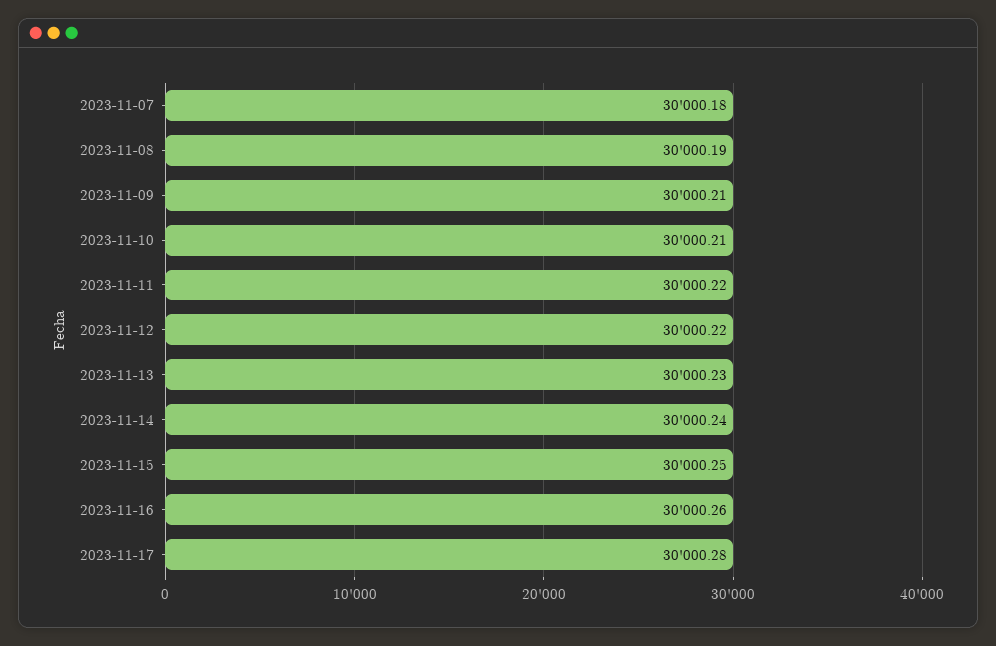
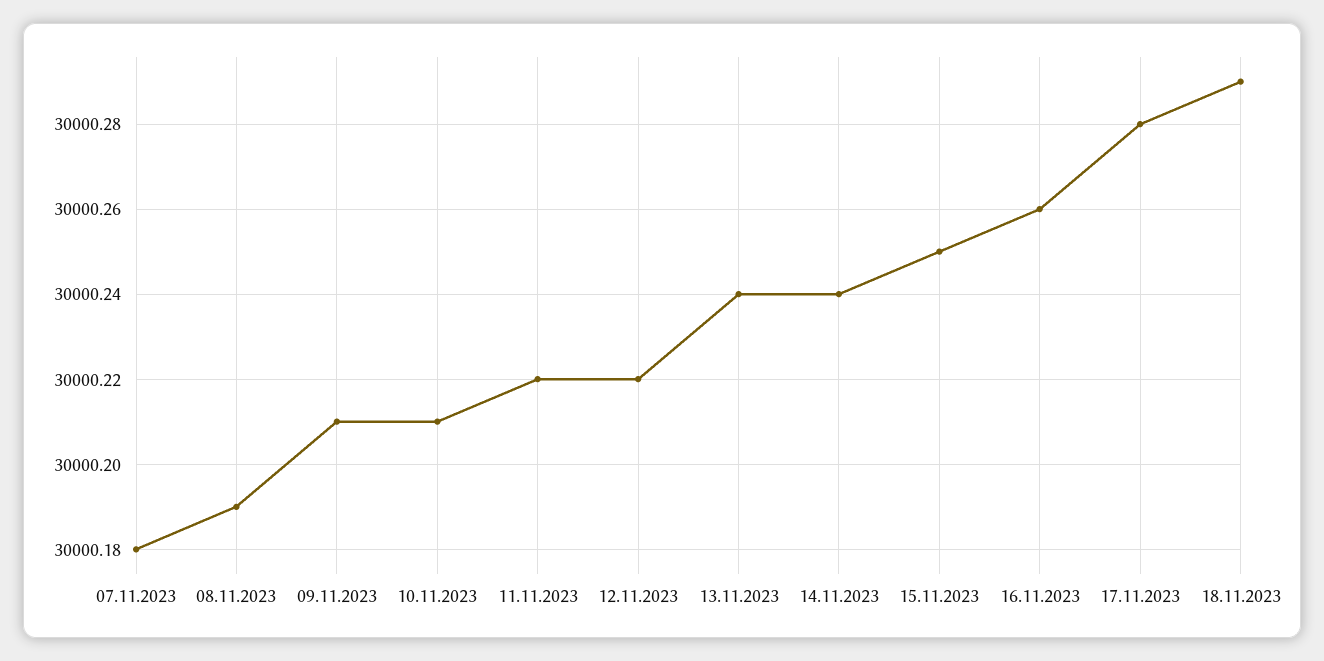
2023-11-13: 30000.23 -> 30000.24
18.11.2023: none -> 30000.29

